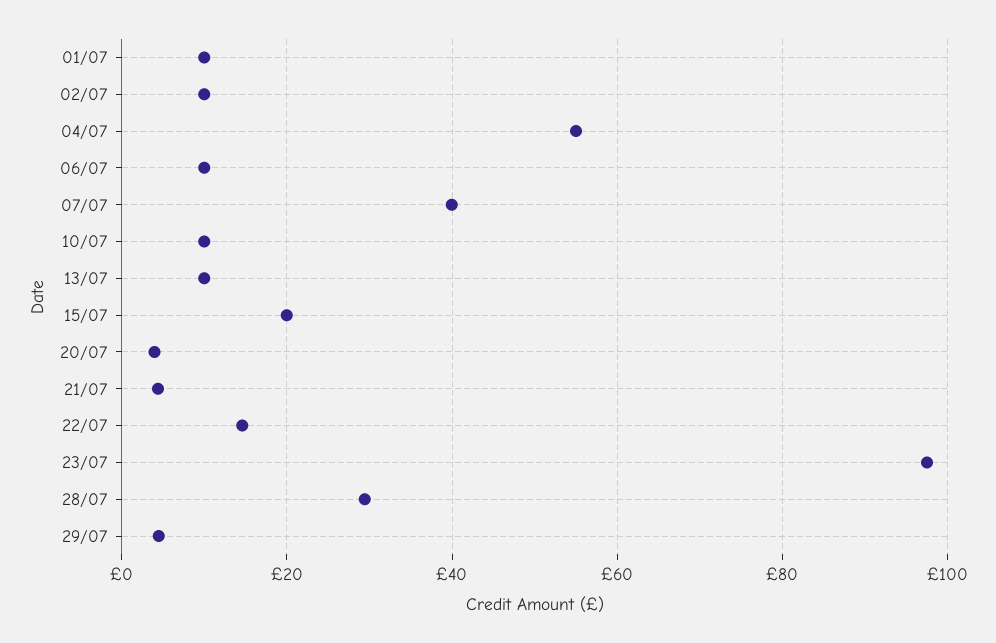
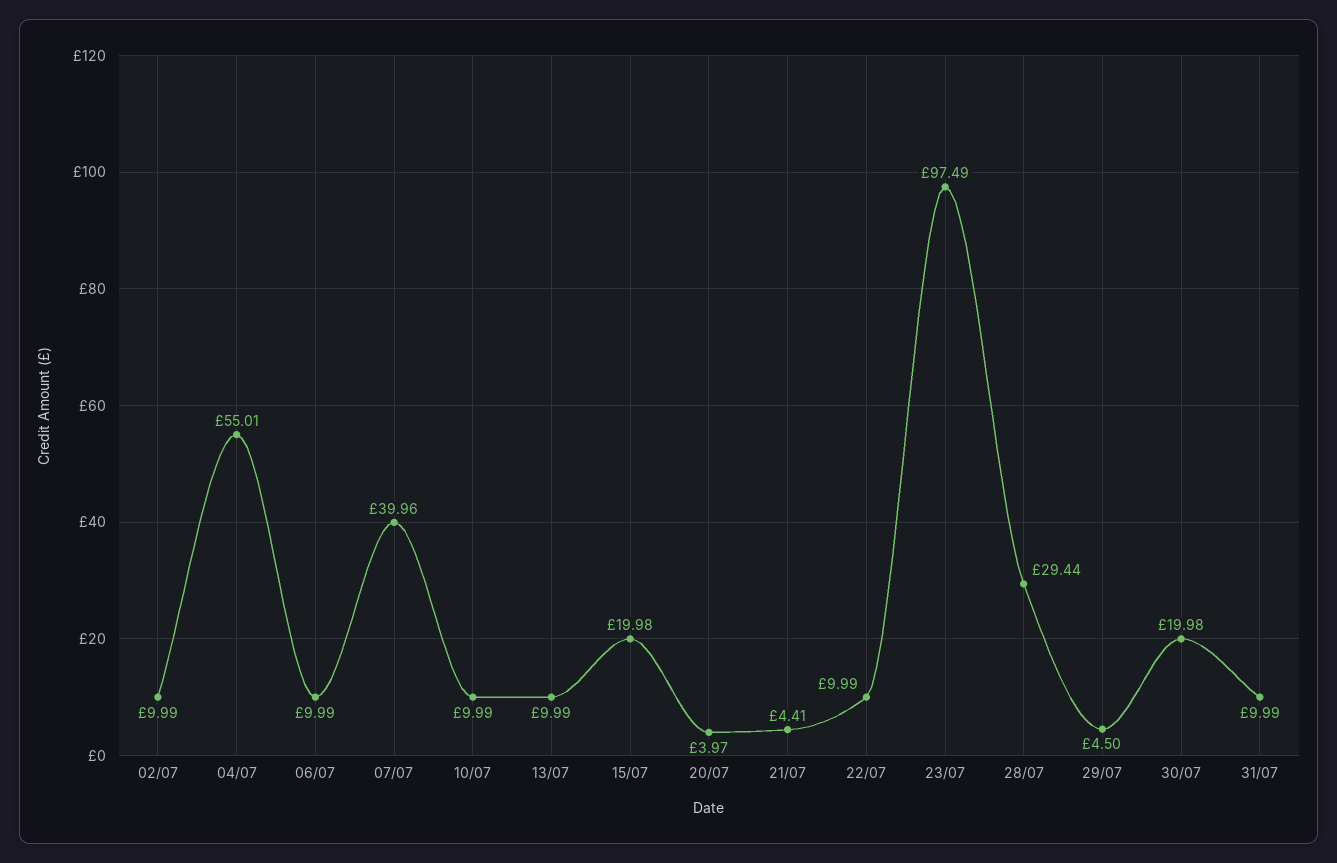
01/07: 10 -> none
22/07: 14 -> 9.99
30/07: none -> 19.98
31/07: none -> 9.99

